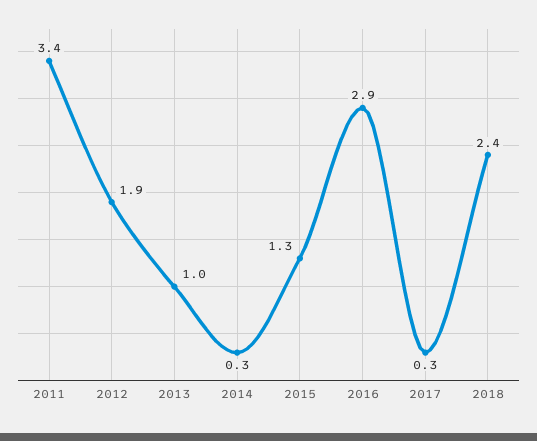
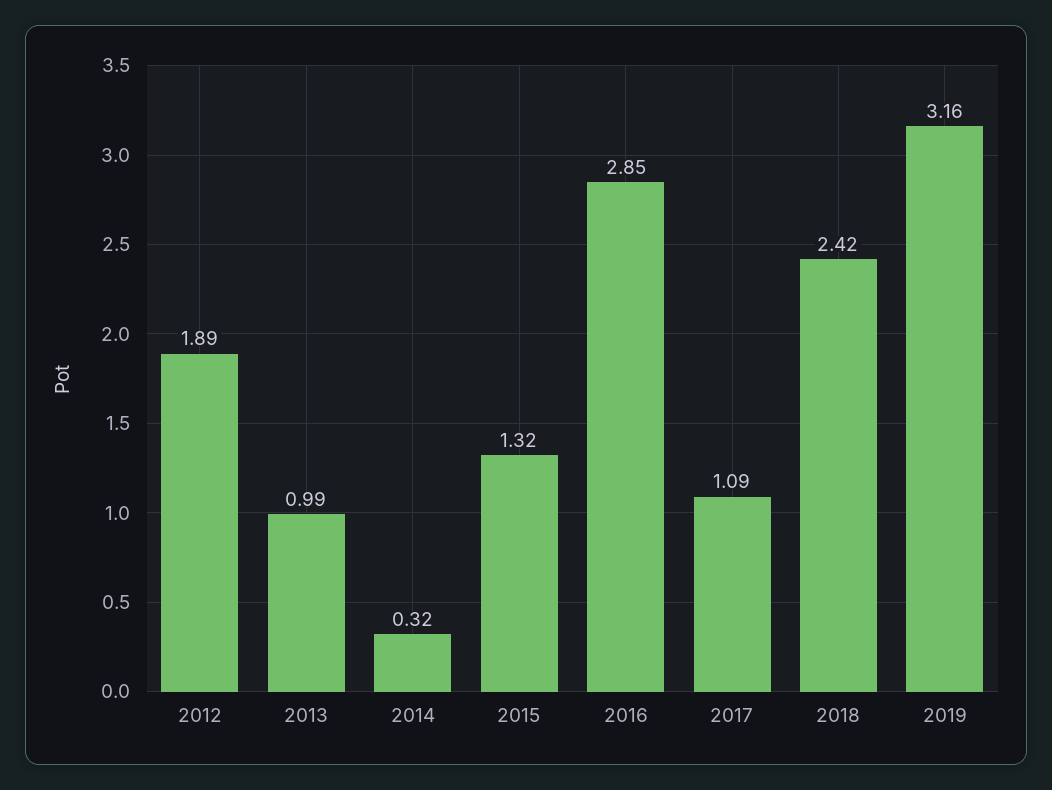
2011: 3.4 -> none
2017: 0.3 -> 1.09
2019: none -> 3.16

